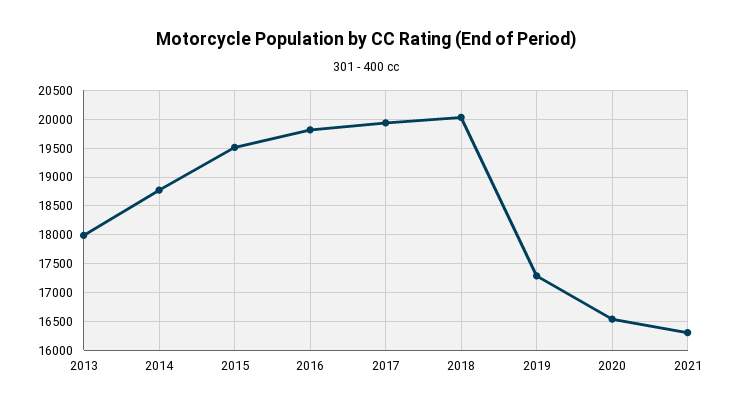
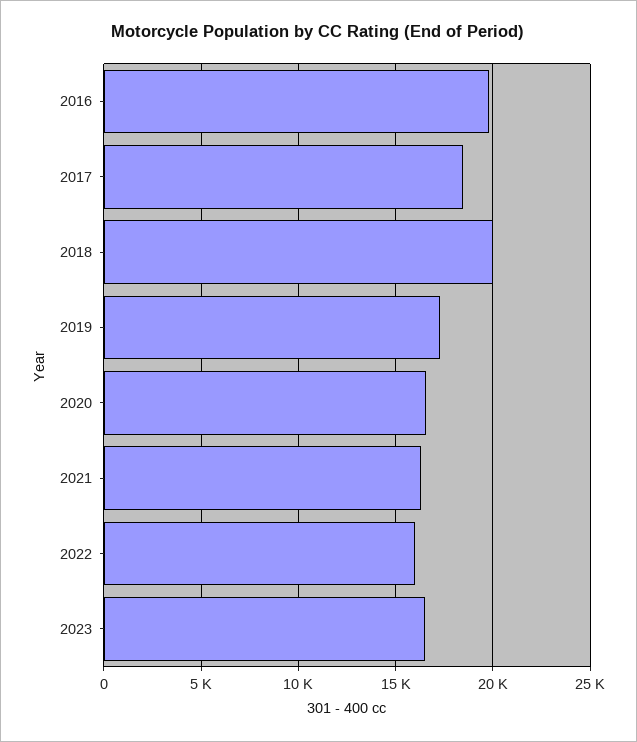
2013: 18000 -> none
2014: 18750 -> none
2015: 19500 -> none
2017: 20000 -> 18500
2022: none -> 16000
2023: none -> 16500

